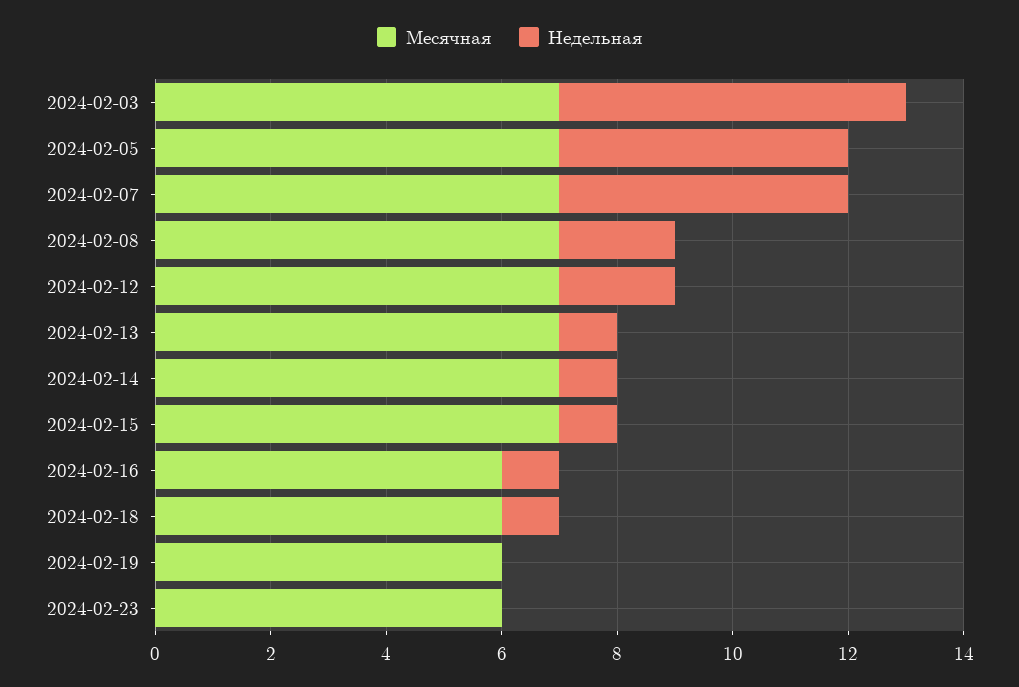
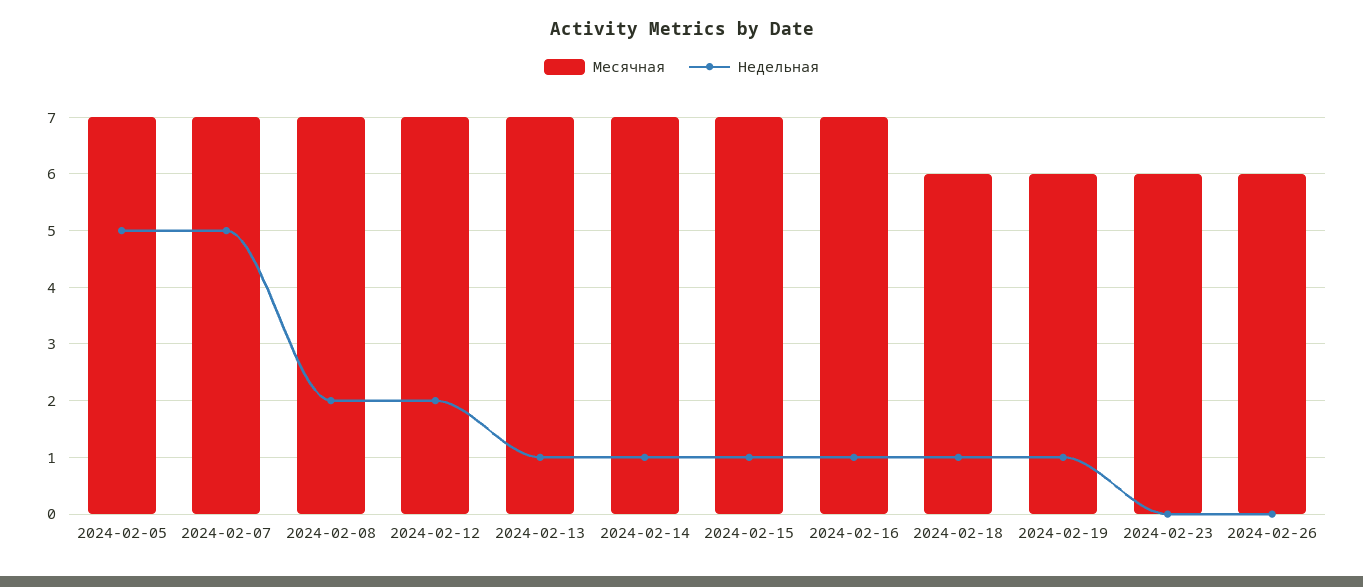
Месячная, 2024-02-03: 7 -> none
Недельная, 2024-02-03: 6 -> none
Месячная, 2024-02-16: 6 -> 7
Недельная, 2024-02-19: 0 -> 1
Месячная, 2024-02-26: none -> 6
Недельная, 2024-02-26: none -> 0

